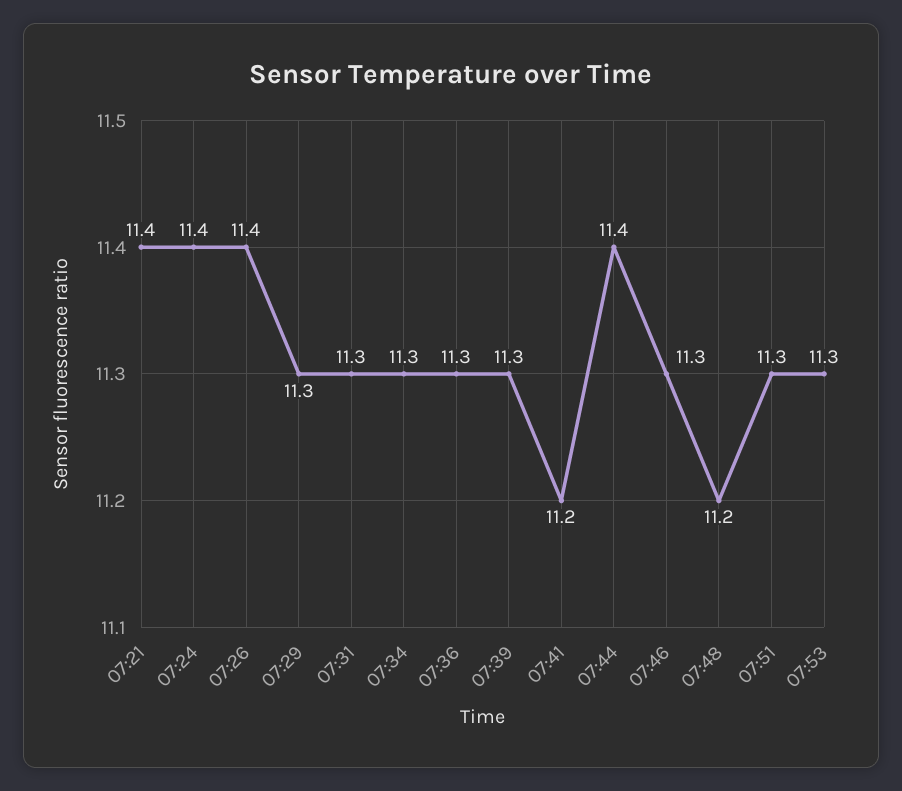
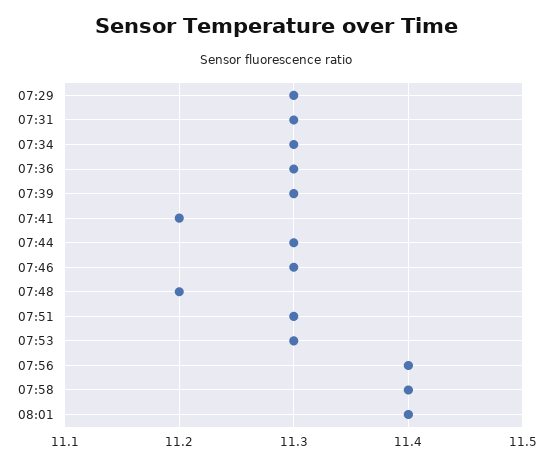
07:21: 11.4 -> none
07:24: 11.4 -> none
07:26: 11.4 -> none
07:44: 11.4 -> 11.3
07:56: none -> 11.4
07:58: none -> 11.4
08:01: none -> 11.4

